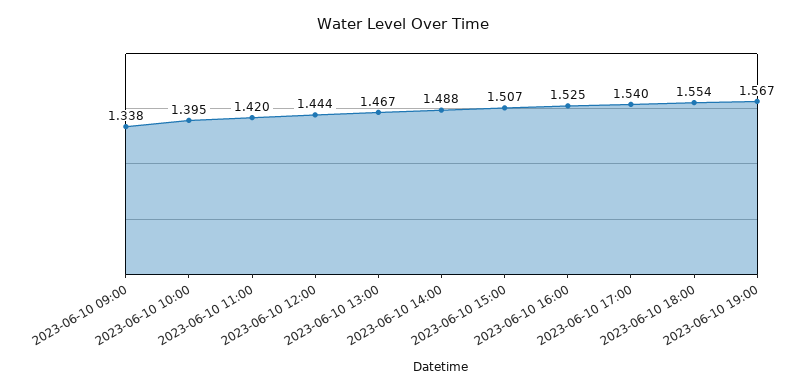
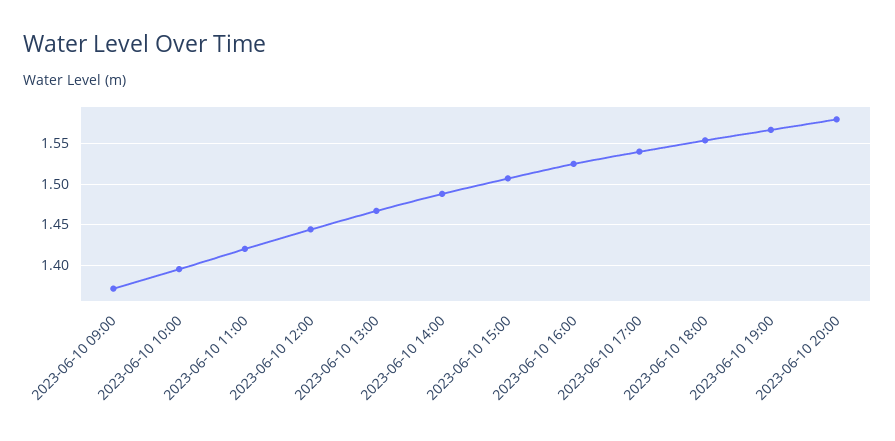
2023-06-10 09:00: 1.338 -> 1.37
2023-06-10 20:00: none -> 1.58

